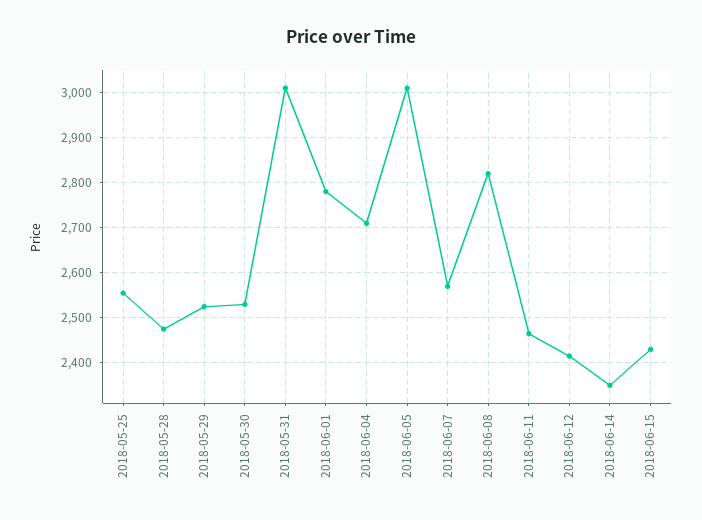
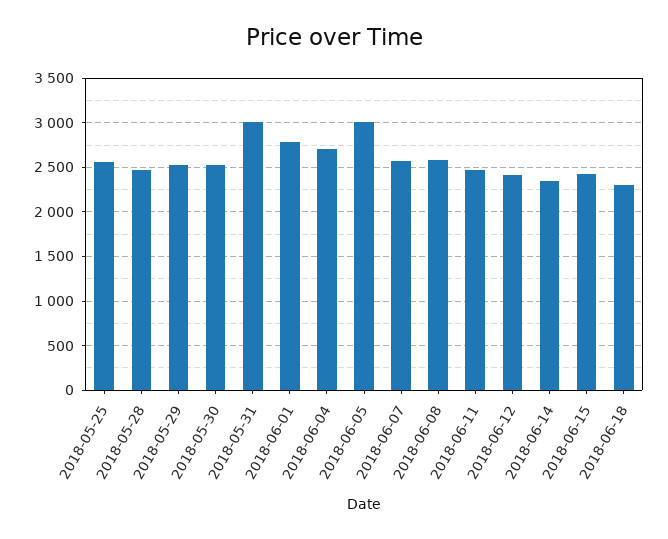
2018-06-08: 2820 -> 2600
2018-06-18: none -> 2300

